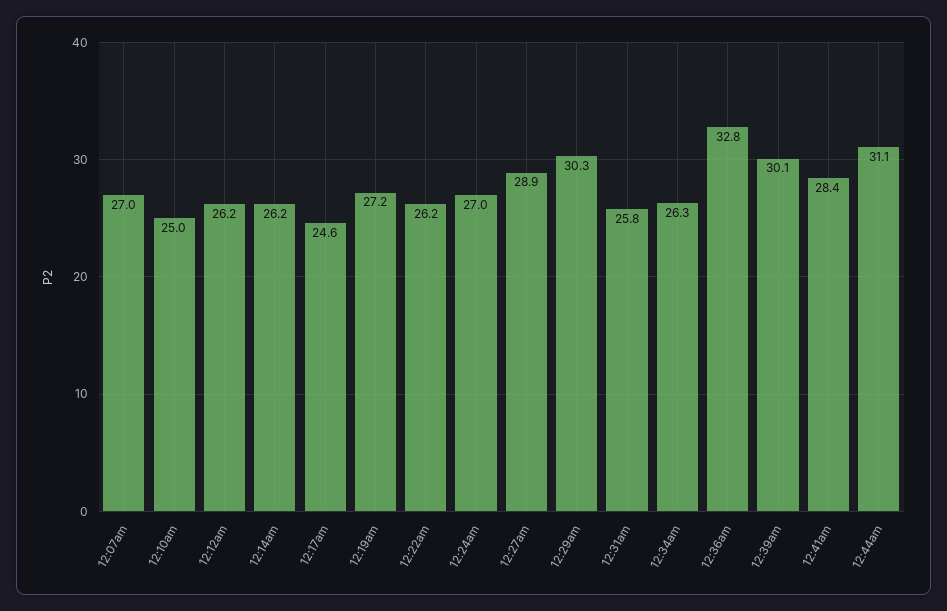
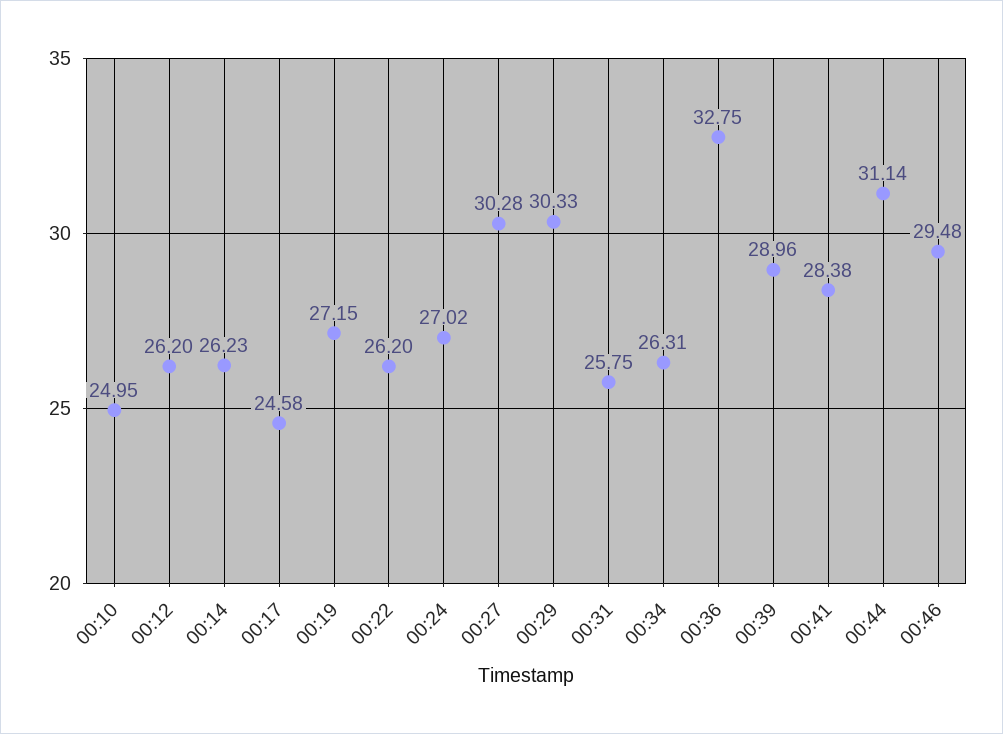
12:07am: 27 -> none
12:27am: 28.9 -> 30.28
12:39am: 30.1 -> 28.96
00:46: none -> 29.48

